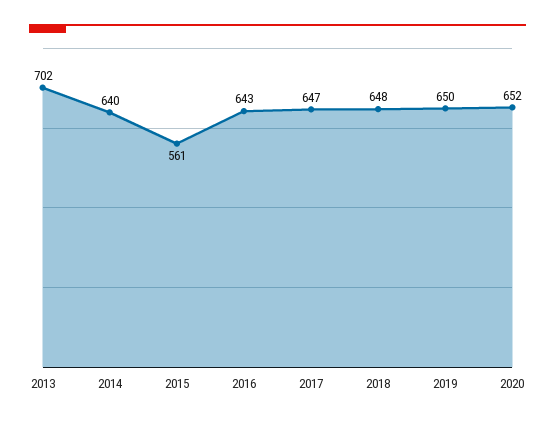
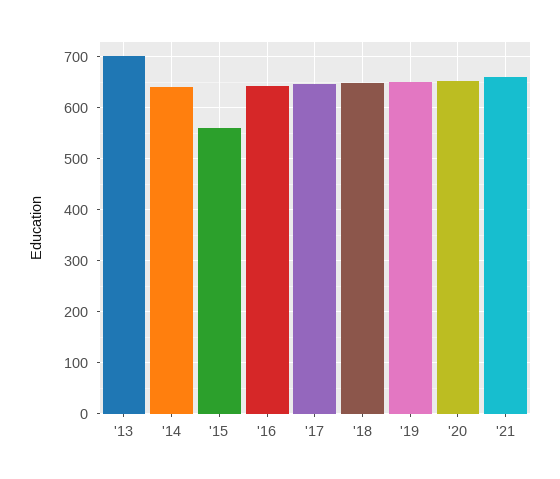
'21: none -> 660

